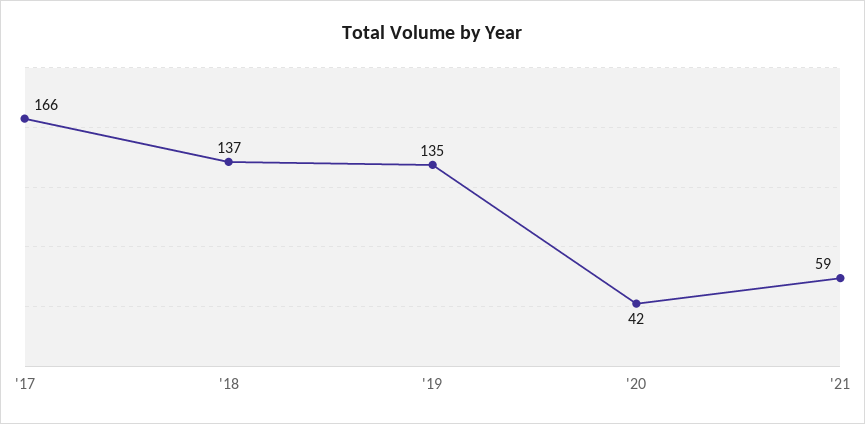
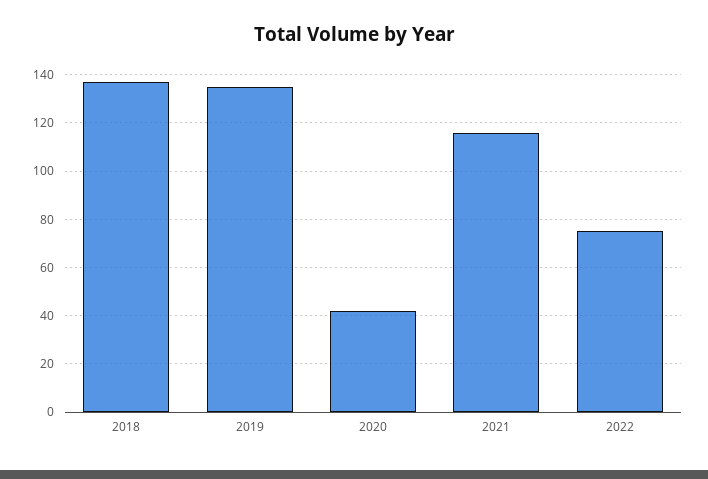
'17: 166 -> none
'21: 59 -> 115
2022: none -> 75

